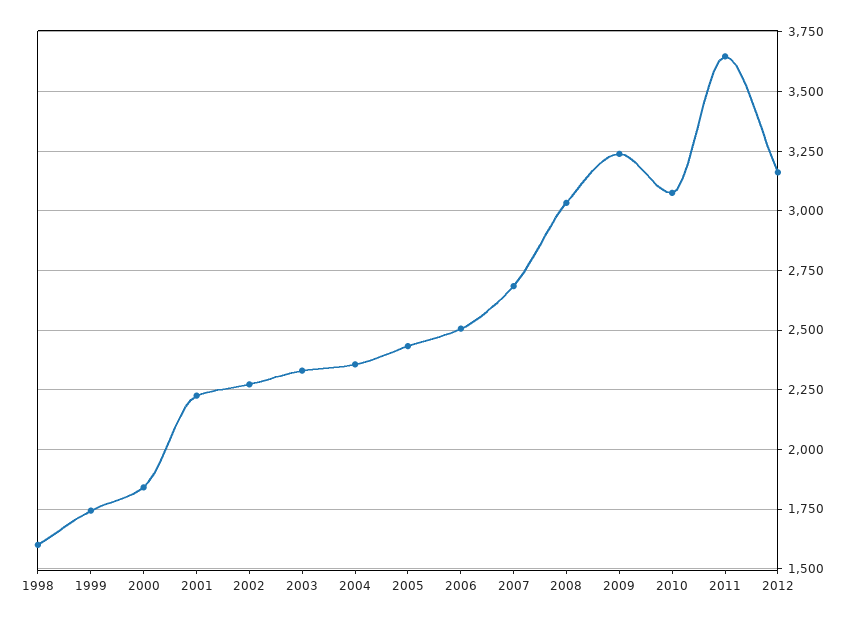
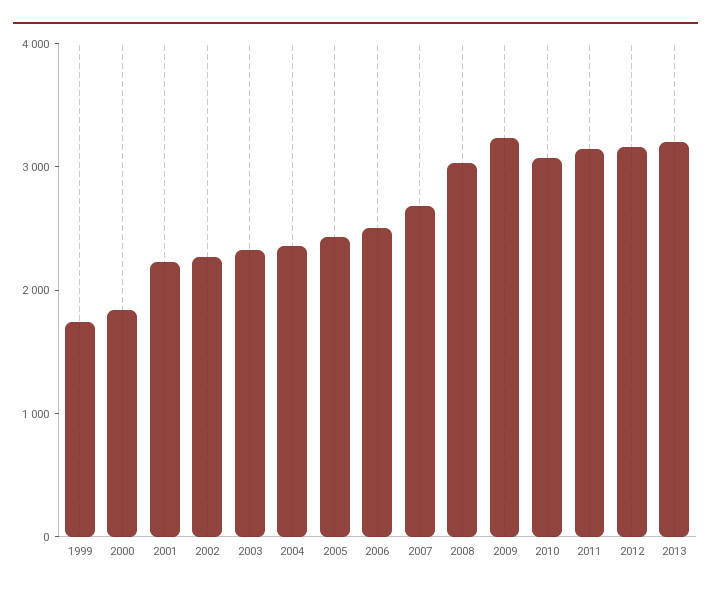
1998: 1600 -> none
2011: 3650 -> 3200
2013: none -> 3200

